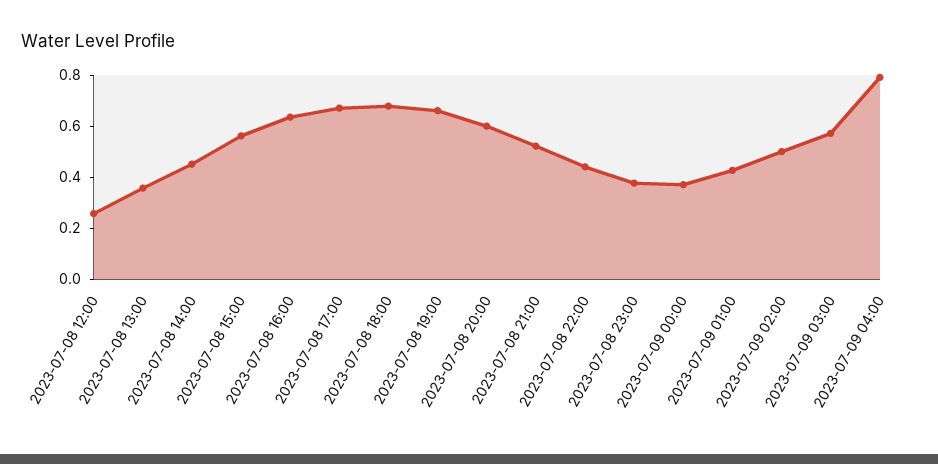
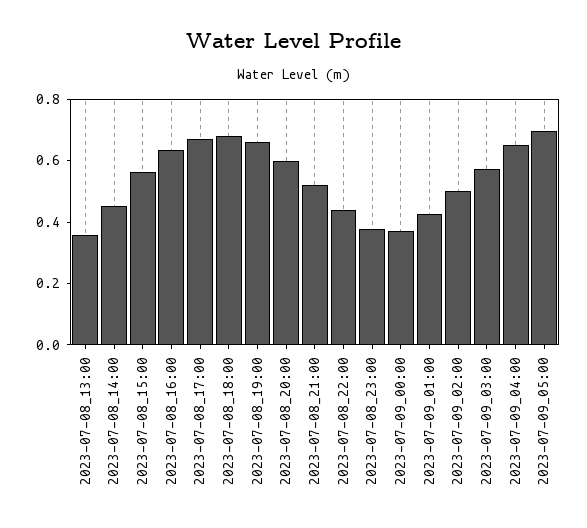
2023-07-08 12:00: 0.25 -> none
2023-07-09 04:00: 0.8 -> 0.65
2023-07-09_05:00: none -> 0.7

